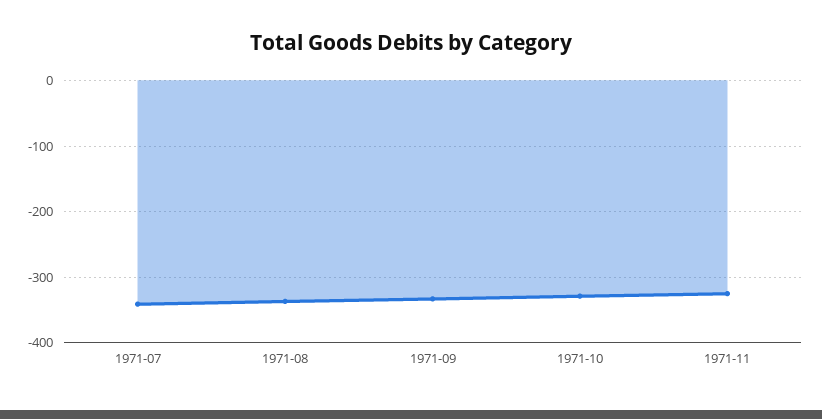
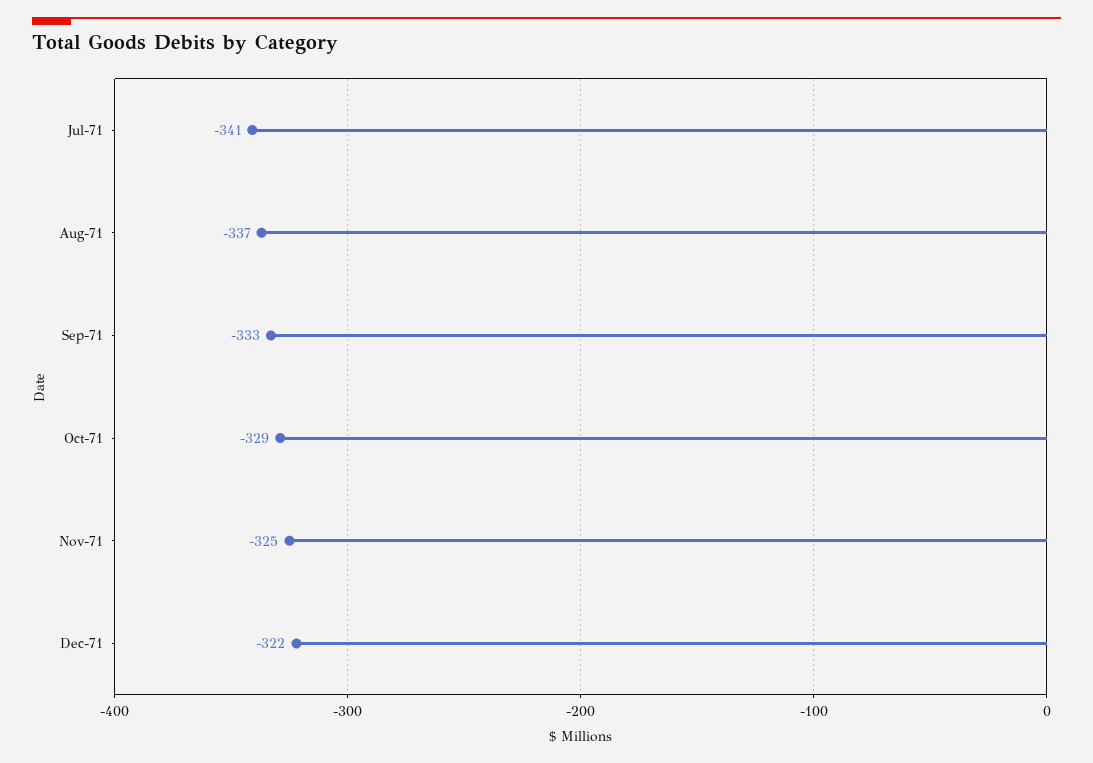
Dec-71: none -> -322

